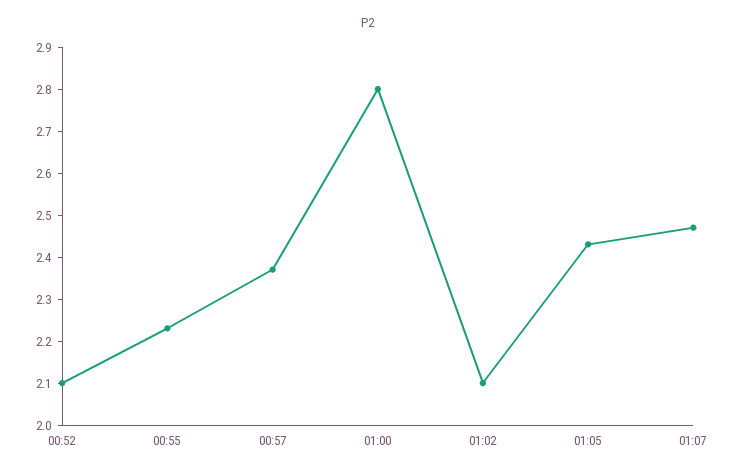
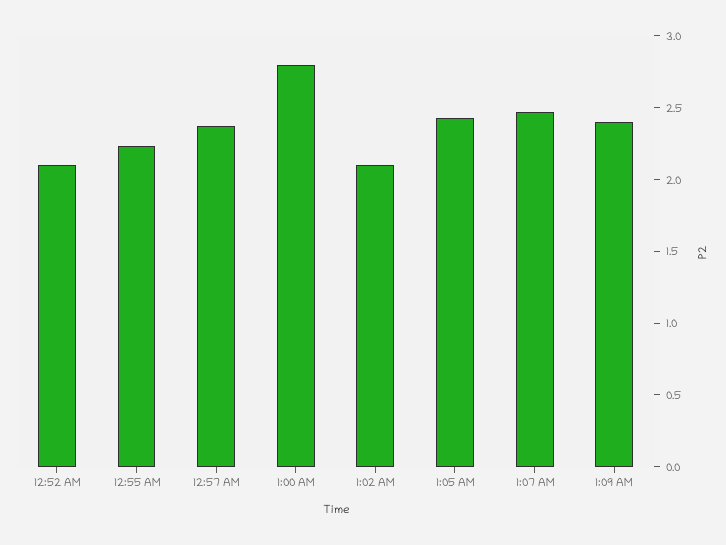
1:09 AM: none -> 2.4

